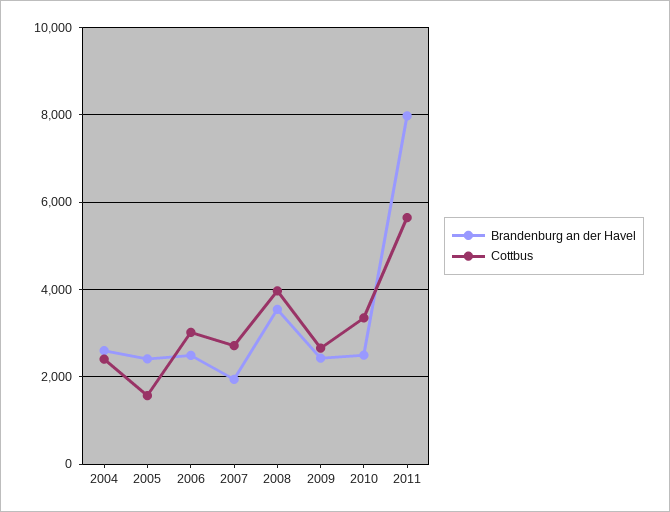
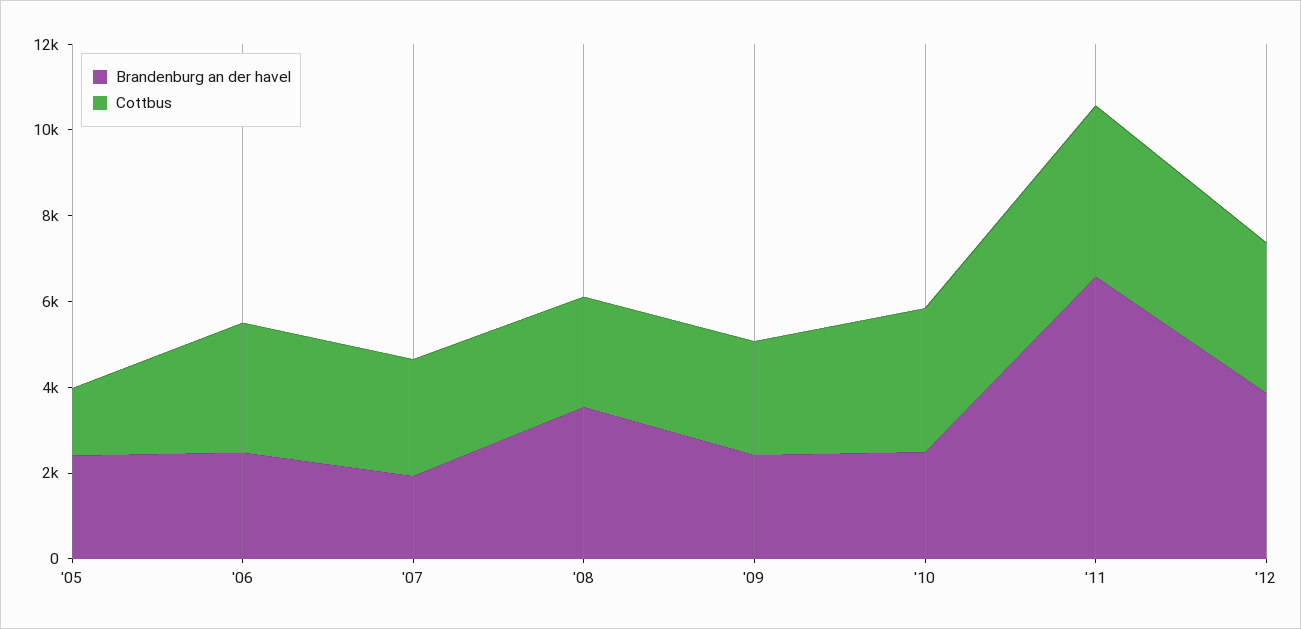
Brandenburg an der Havel, 2004: 2600 -> none
Cottbus, 2004: 2400 -> none
Cottbus, 2008: 4000 -> 2500
Brandenburg an der Havel, 2011: 8000 -> 6500
Cottbus, 2011: 5600 -> 4000
Brandenburg an der Havel, '12: none -> 4000
Cottbus, '12: none -> 3500

